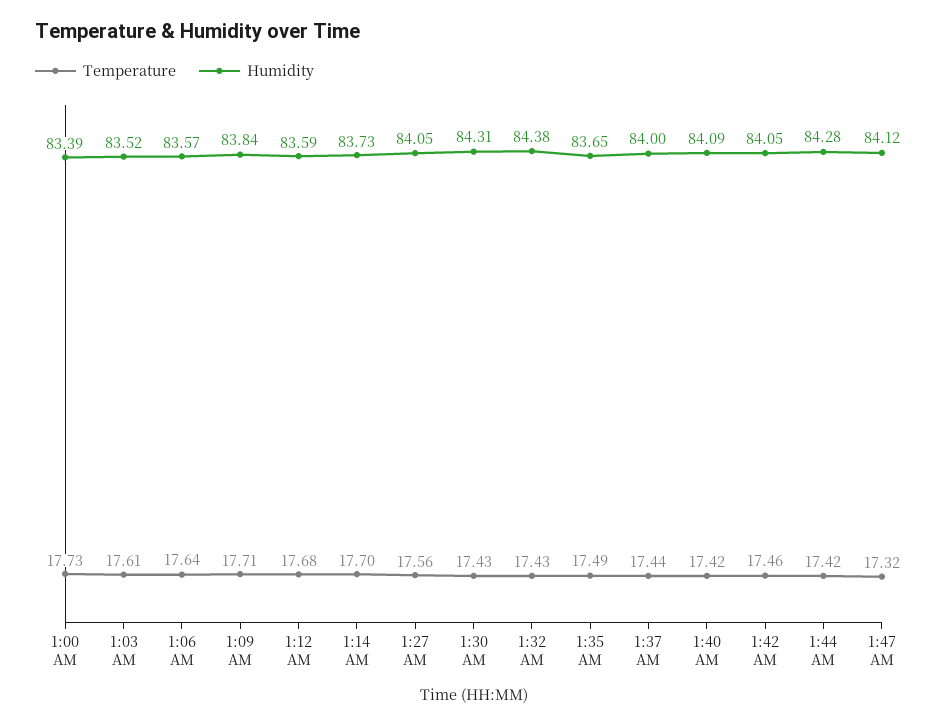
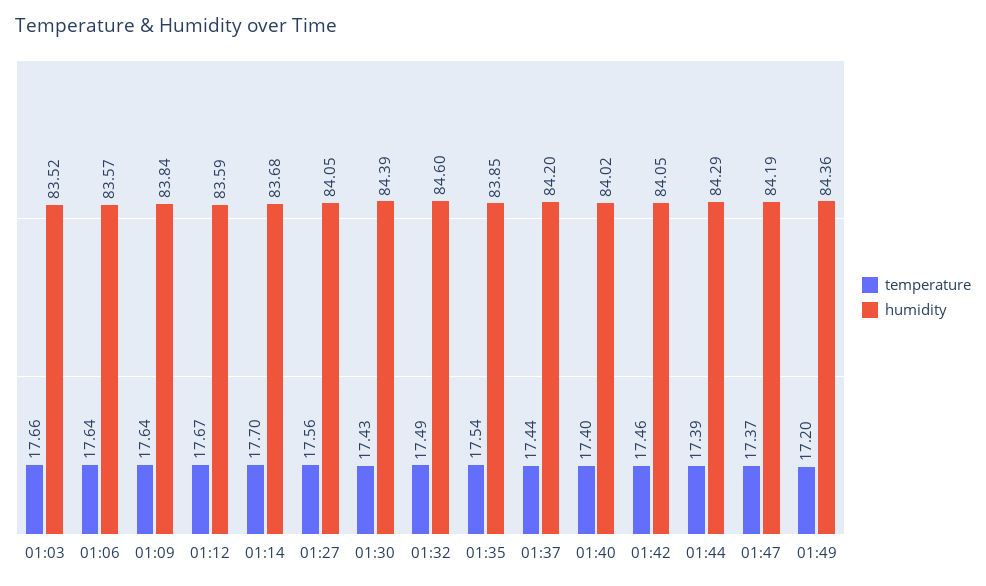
Temperature, 1:00 AM: 17.73 -> none
Humidity, 1:00 AM: 83.39 -> none
Temperature, 1:03 AM: 17.61 -> 17.66
Temperature, 1:09 AM: 17.71 -> 17.64
Temperature, 1:12 AM: 17.68 -> 17.67
Humidity, 1:14 AM: 83.73 -> 83.68
Humidity, 1:30 AM: 84.31 -> 84.39
Temperature, 1:32 AM: 17.43 -> 17.49
Humidity, 1:32 AM: 84.38 -> 84.6
Temperature, 1:35 AM: 17.49 -> 17.54
Humidity, 1:35 AM: 83.65 -> 83.85
Humidity, 1:37 AM: 84 -> 84.2
Temperature, 1:40 AM: 17.42 -> 17.4
Humidity, 1:40 AM: 84.09 -> 84.02
Temperature, 1:44 AM: 17.42 -> 17.39
Humidity, 1:44 AM: 84.28 -> 84.29
Temperature, 1:47 AM: 17.32 -> 17.37
Humidity, 1:47 AM: 84.12 -> 84.19
Temperature, 01:49: none -> 17.2
Humidity, 01:49: none -> 84.36

